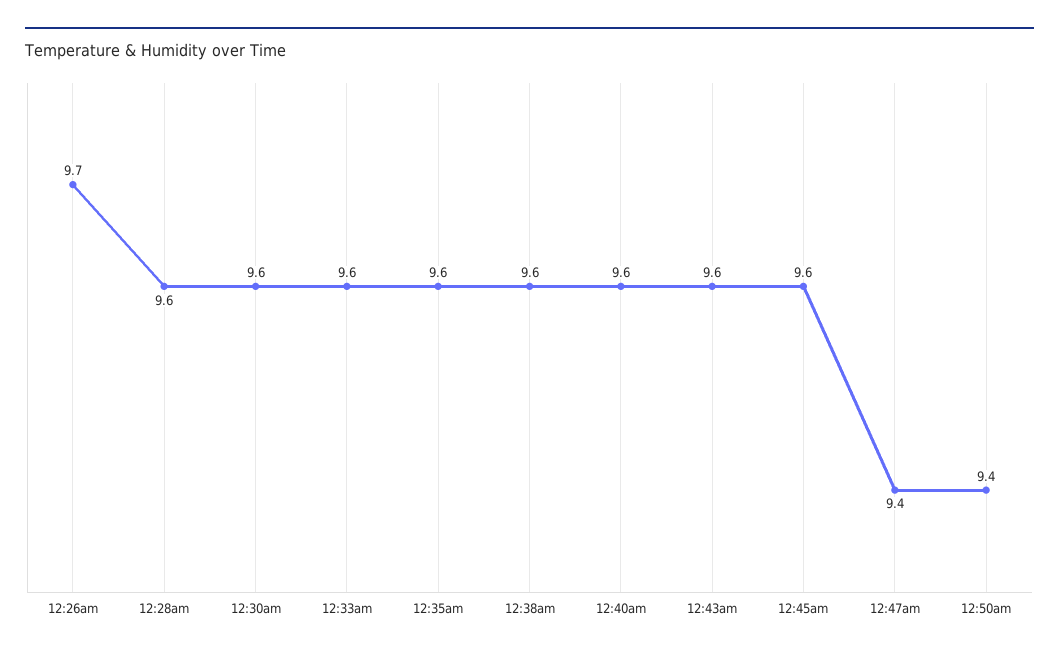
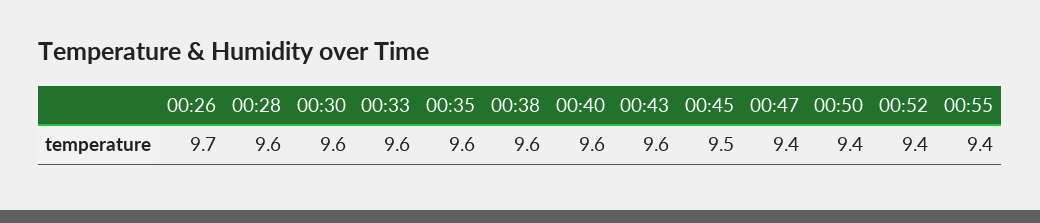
12:45am: 9.6 -> 9.5
00:52: none -> 9.4
00:55: none -> 9.4

